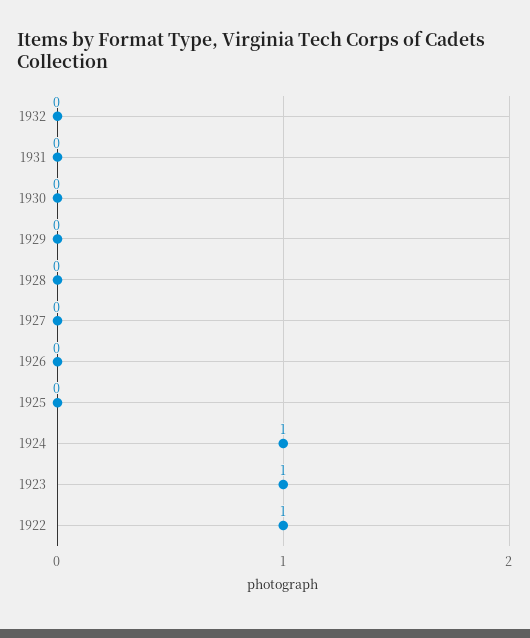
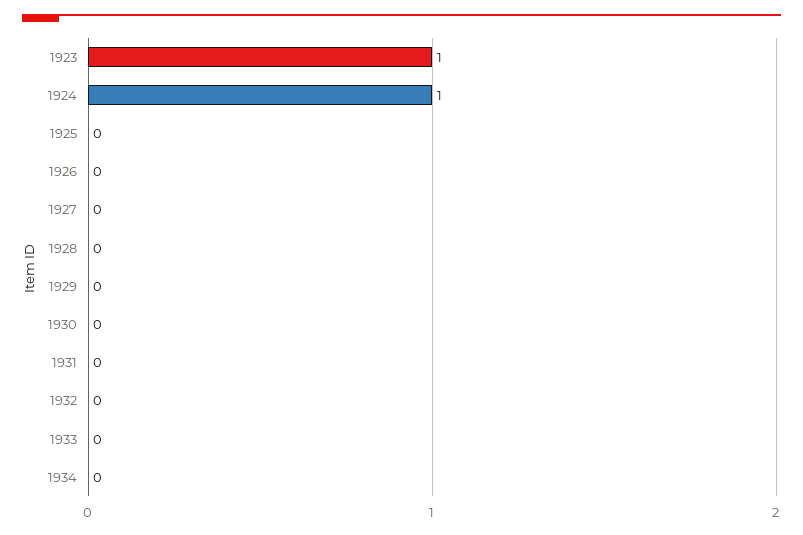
1922: 1 -> none
1933: none -> 0
1934: none -> 0

